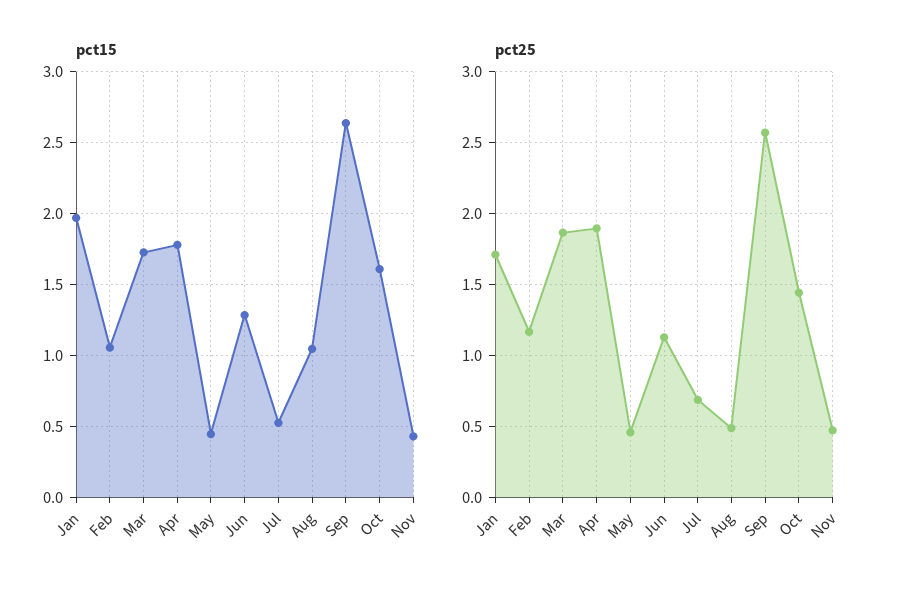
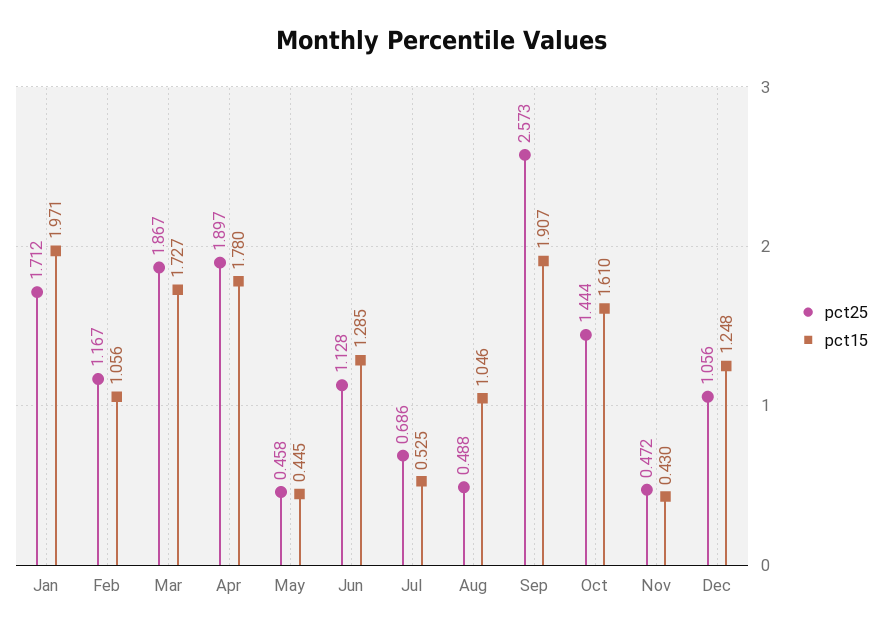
pct15, Sep: 2.65 -> 1.907
pct25, Dec: none -> 1.056
pct15, Dec: none -> 1.248

